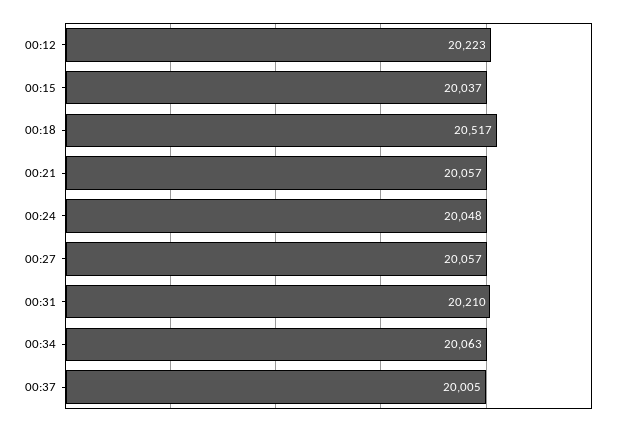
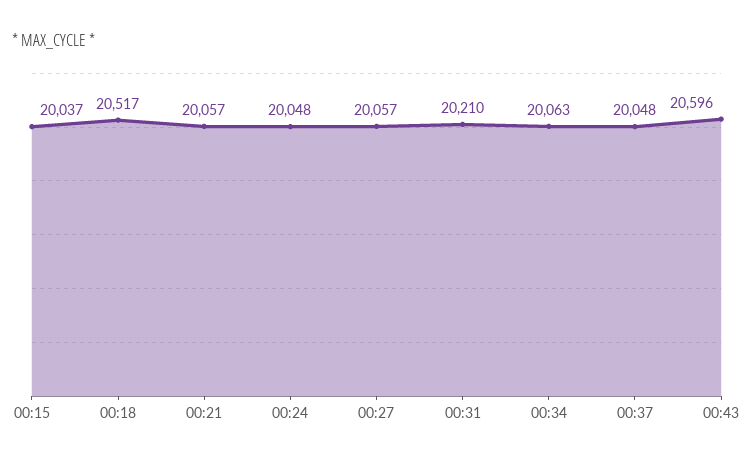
00:12: 20223 -> none
00:37: 20005 -> 20048
00:43: none -> 20596

